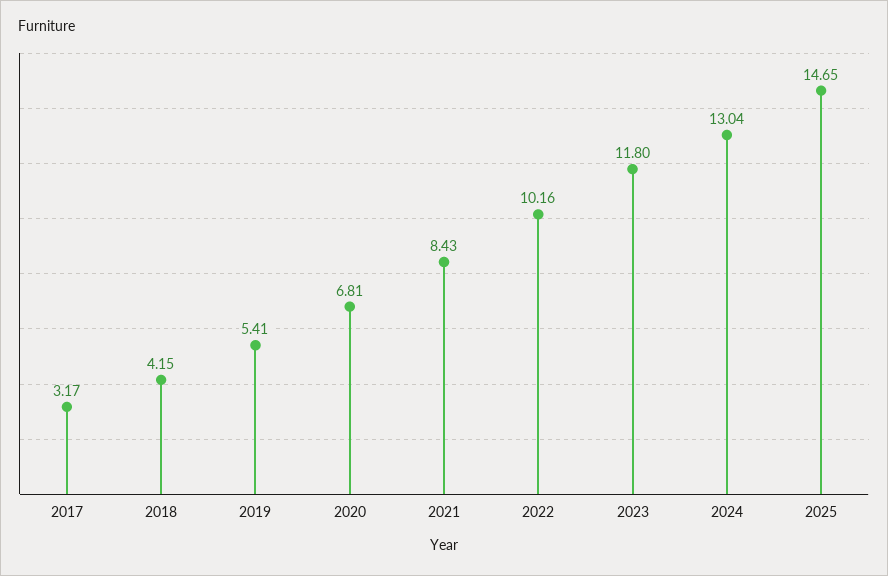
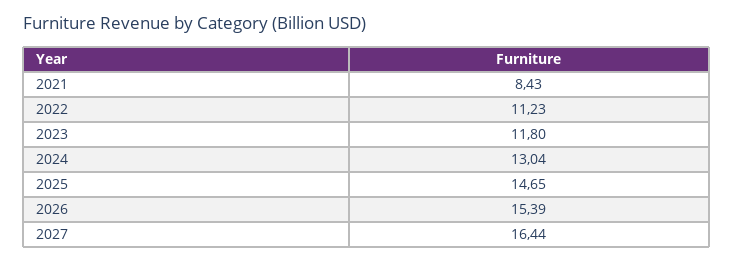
2017: 3.17 -> none
2018: 4.15 -> none
2019: 5.41 -> none
2020: 6.81 -> none
2022: 10.16 -> 11.23
2026: none -> 15.39
2027: none -> 16.44

